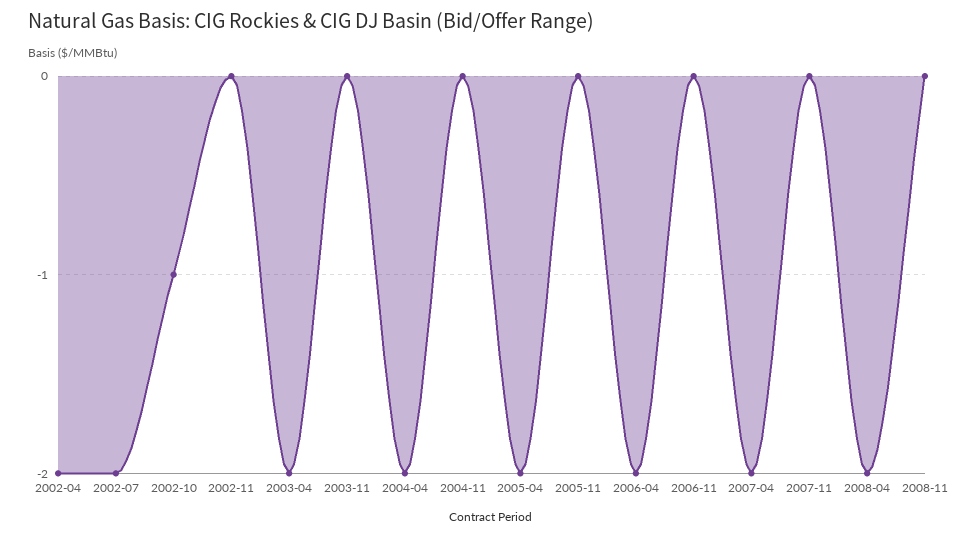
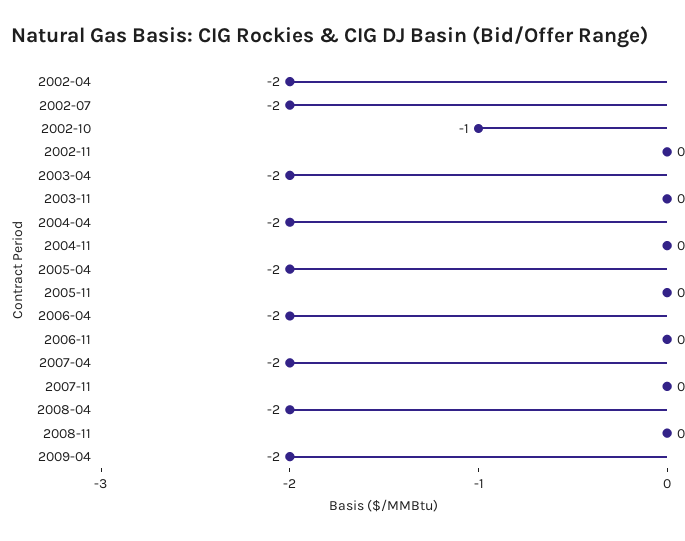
2009-04: none -> -2

